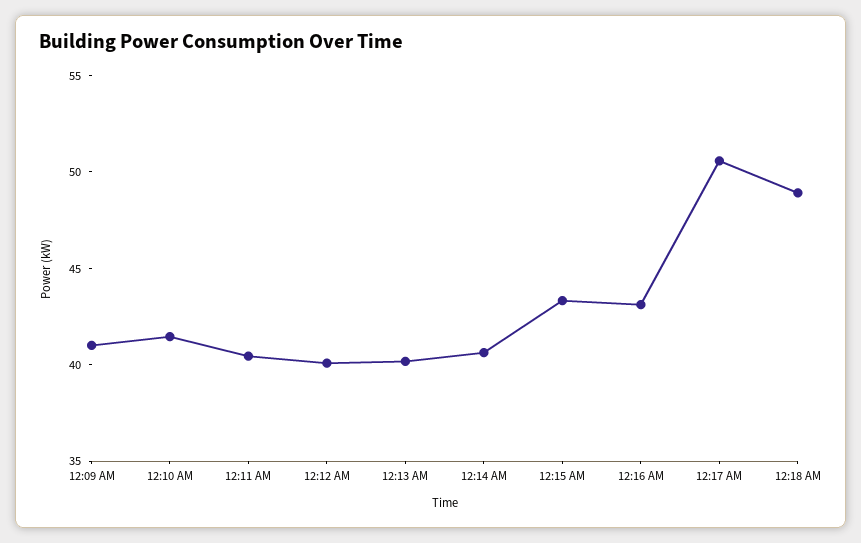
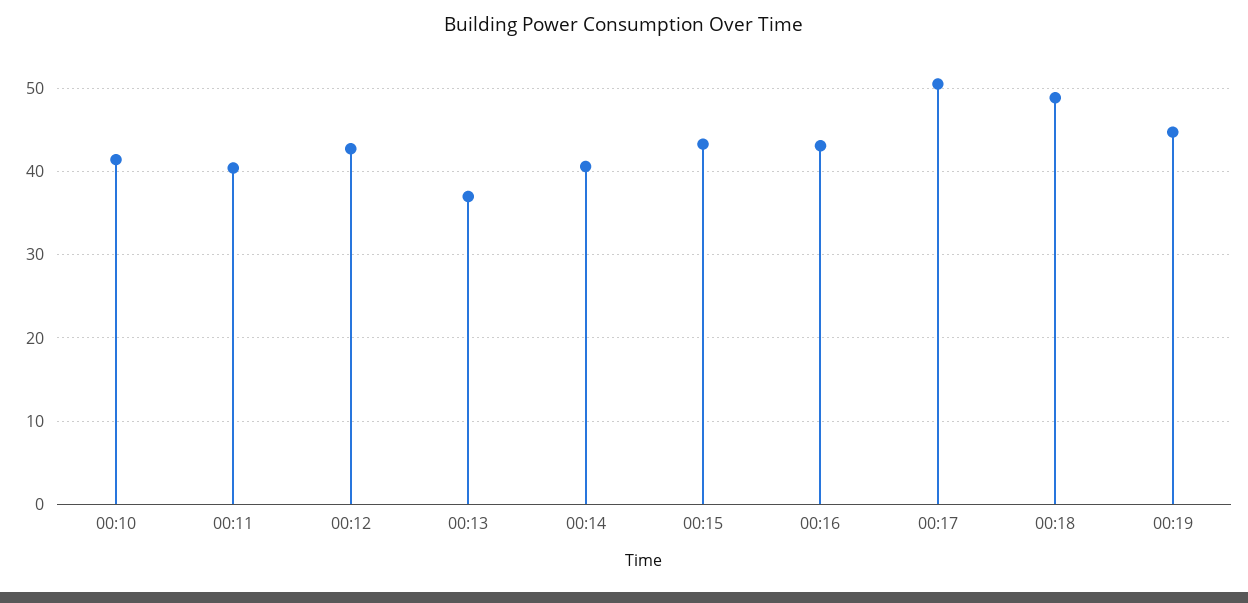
12:09 AM: 41 -> none
12:12 AM: 40 -> 43
12:13 AM: 40 -> 37
00:19: none -> 45

